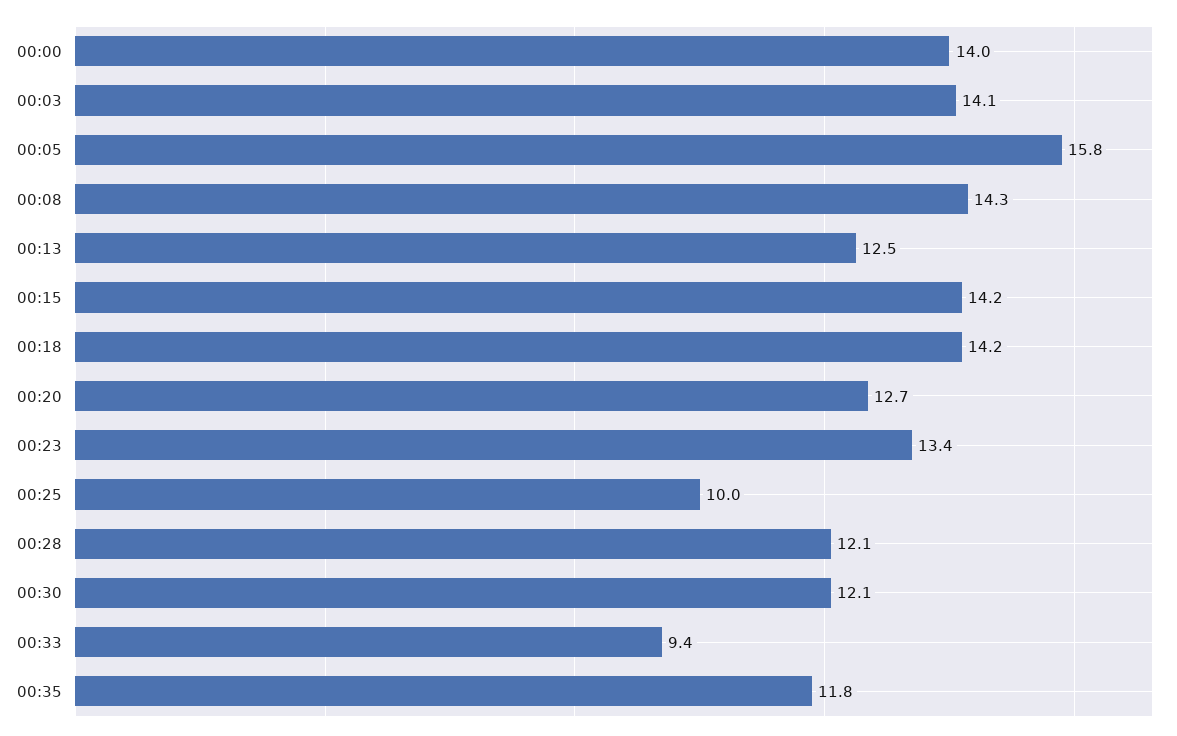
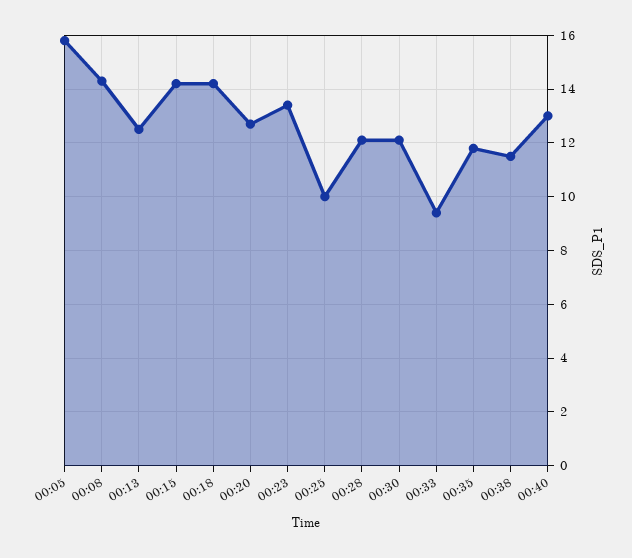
00:00: 14 -> none
00:03: 14.1 -> none
00:38: none -> 11.5
00:40: none -> 13

